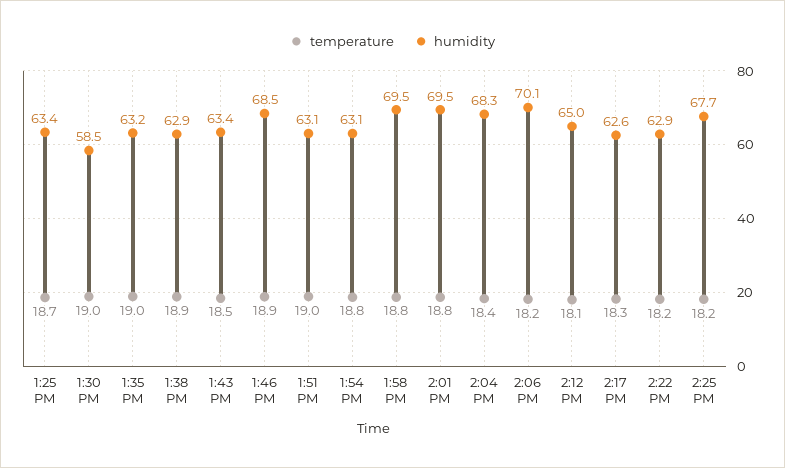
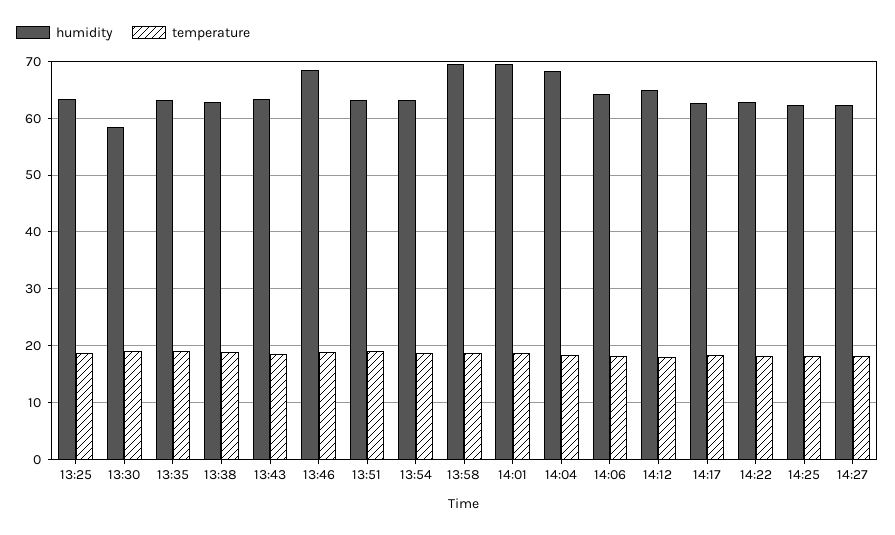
humidity, 2:06 PM: 70.1 -> 64
humidity, 2:25 PM: 67.7 -> 62
humidity, 14:27: none -> 62
temperature, 14:27: none -> 18

